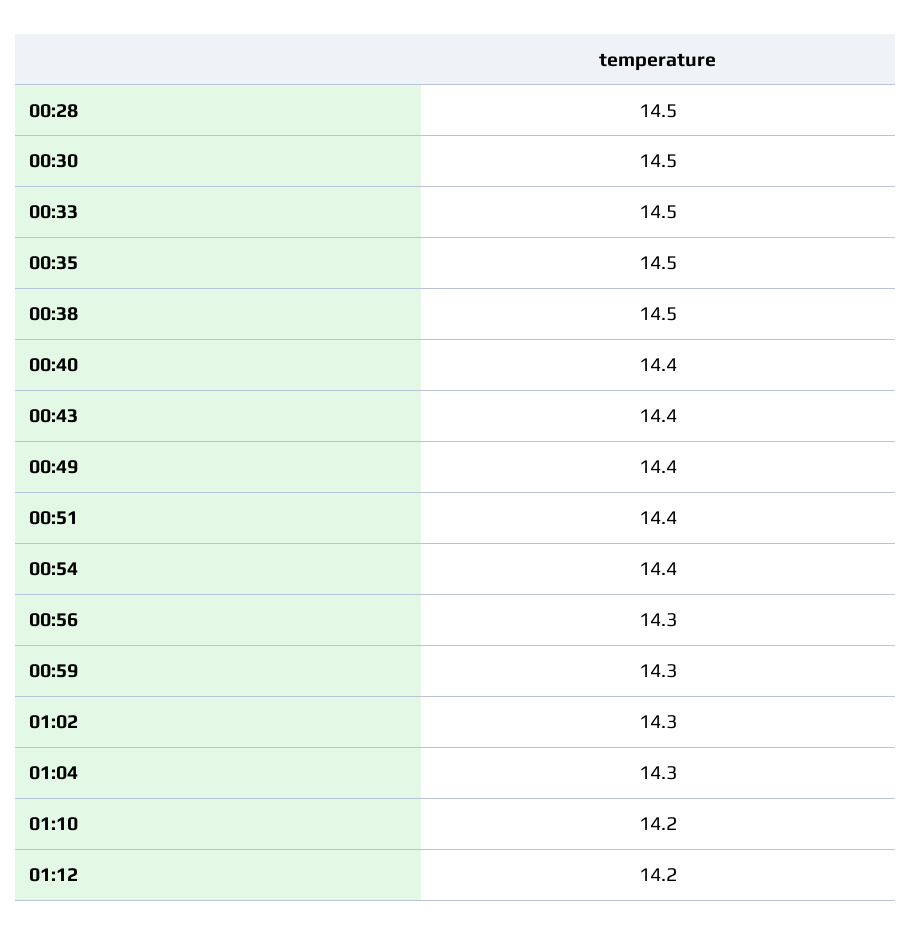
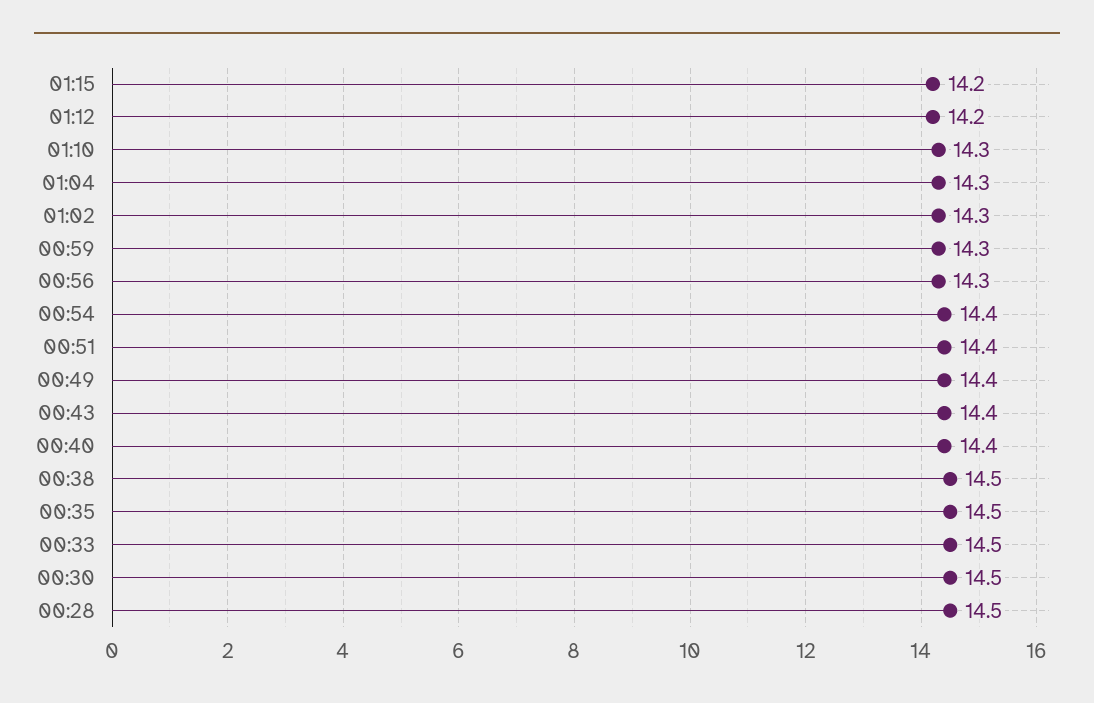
01:10: 14.2 -> 14.3
01:15: none -> 14.2

